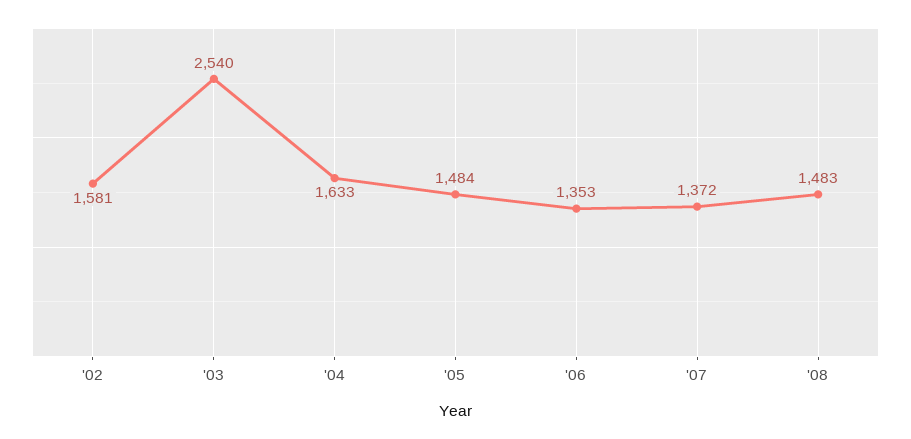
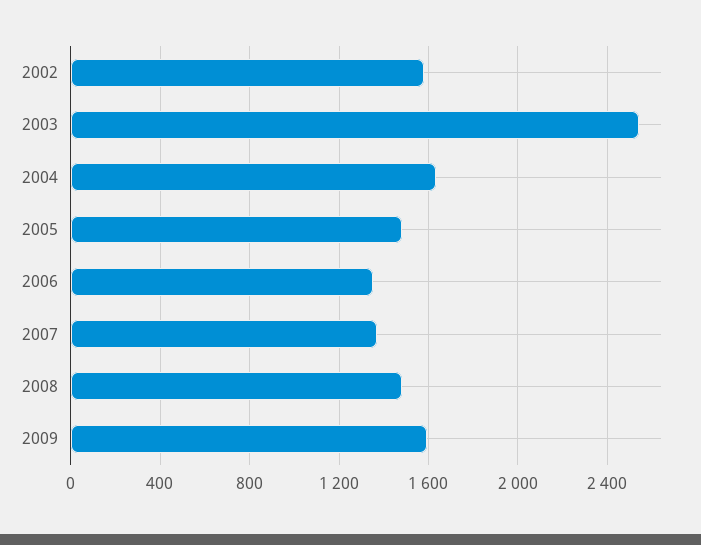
2009: none -> 1600

